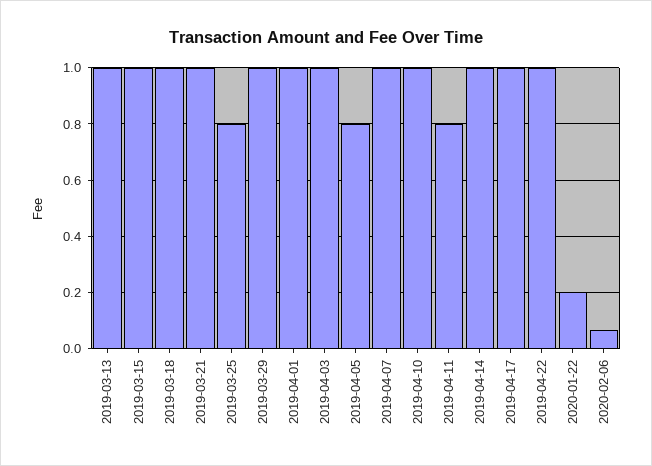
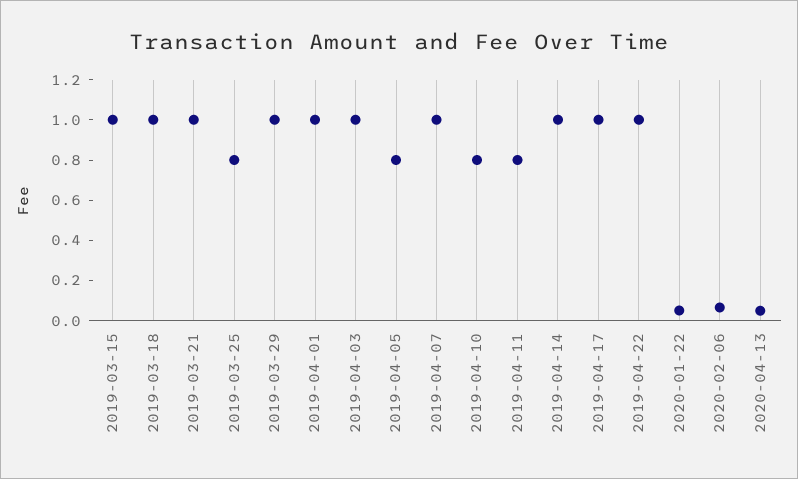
2019-03-13: 1 -> none
2019-04-10: 1 -> 0.8
2020-01-22: 0.2 -> 0.05
2020-04-13: none -> 0.05

